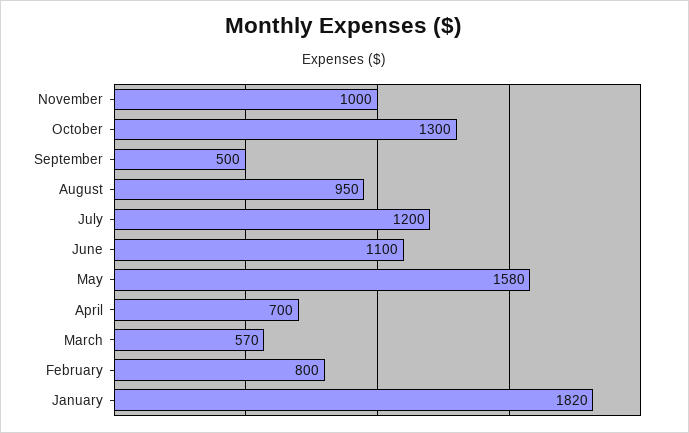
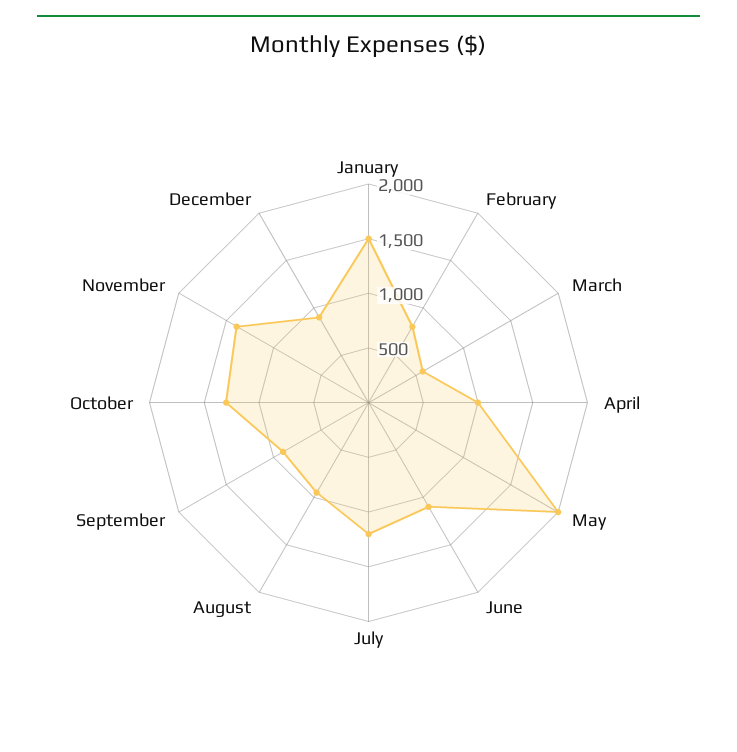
November: 1000 -> 1400
September: 500 -> 900
May: 1580 -> 2000
April: 700 -> 1000
January: 1820 -> 1500
December: none -> 900

